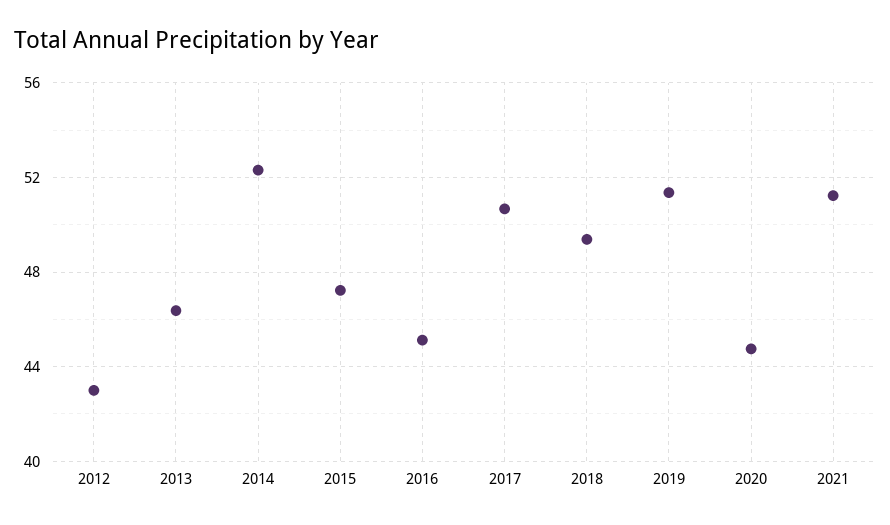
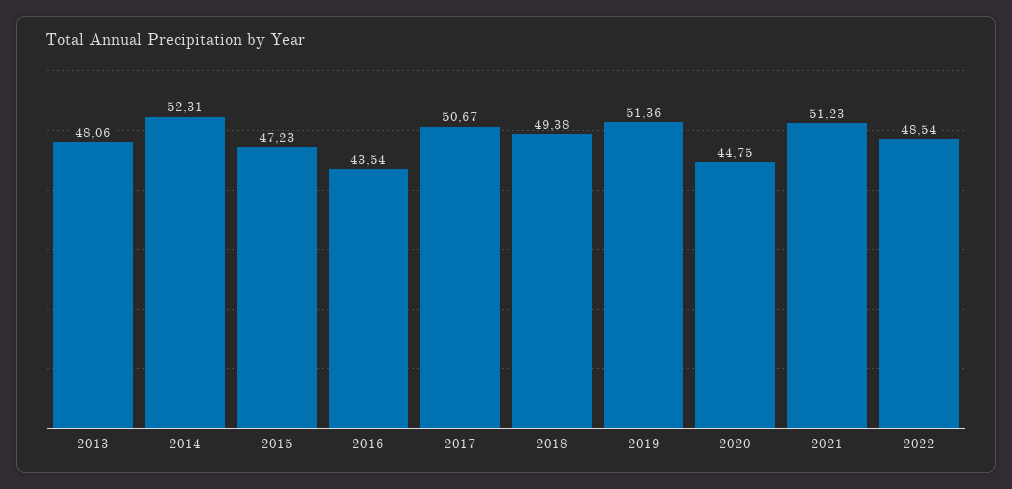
2012: 43 -> none
2013: 46.5 -> 48.06
2016: 45 -> 43.54
2022: none -> 48.54

